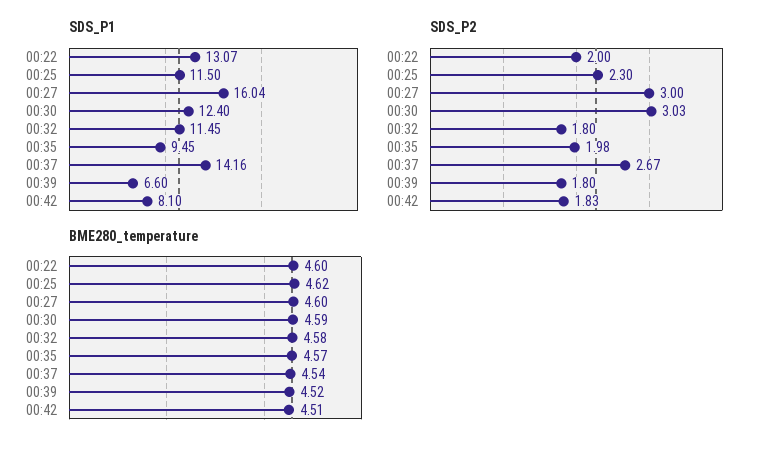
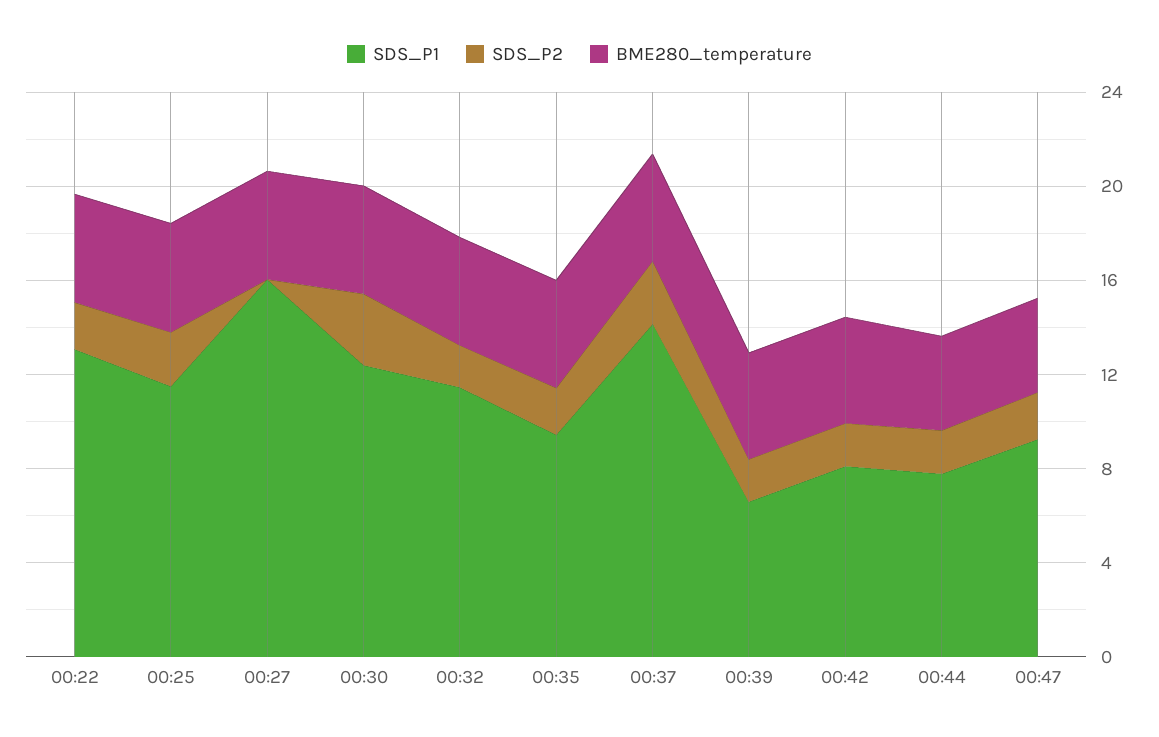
SDS_P2, 00:27: 3 -> 0
SDS_P1, 00:44: none -> 8
SDS_P2, 00:44: none -> 2
BME280_temperature, 00:44: none -> 4
SDS_P1, 00:47: none -> 9
SDS_P2, 00:47: none -> 2
BME280_temperature, 00:47: none -> 4

